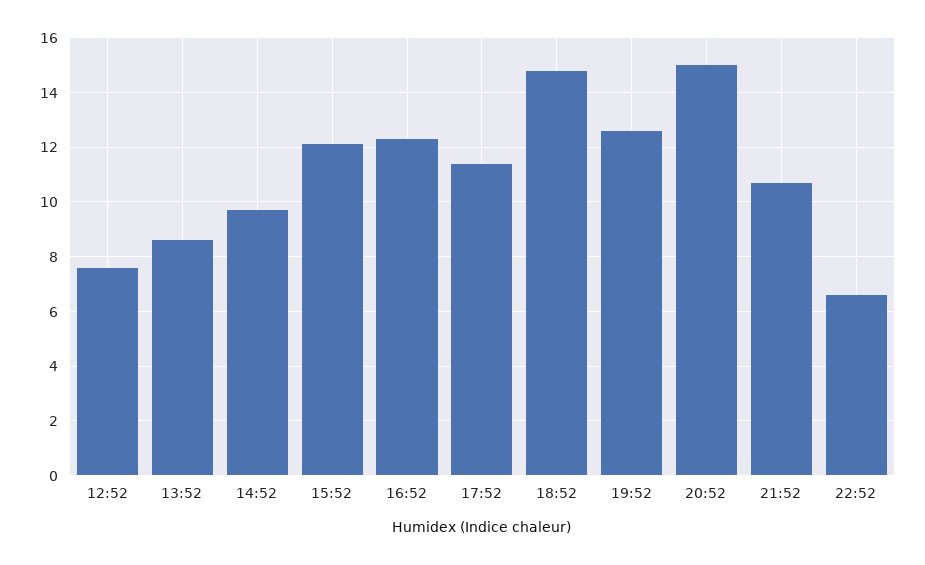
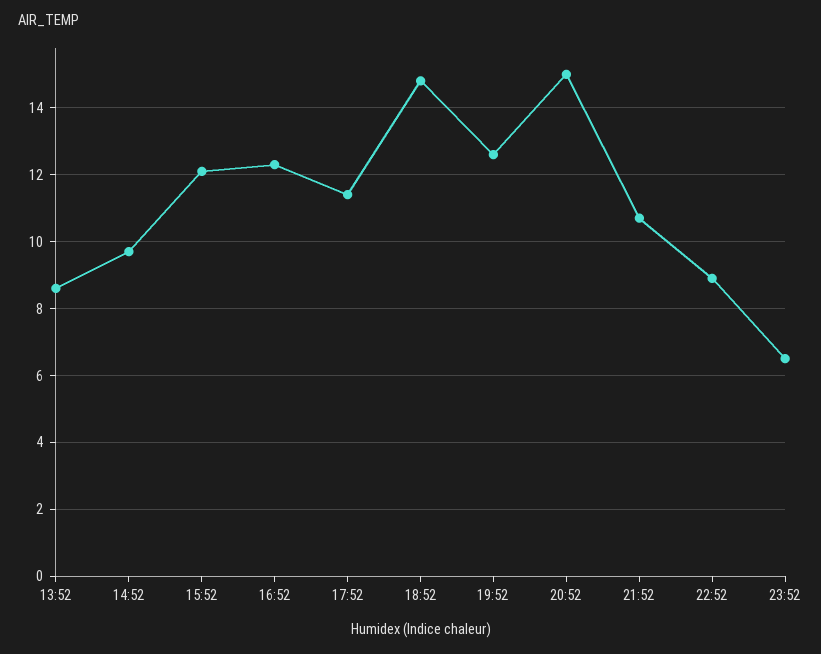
12:52: 7.5 -> none
22:52: 6.5 -> 9
23:52: none -> 6.5

